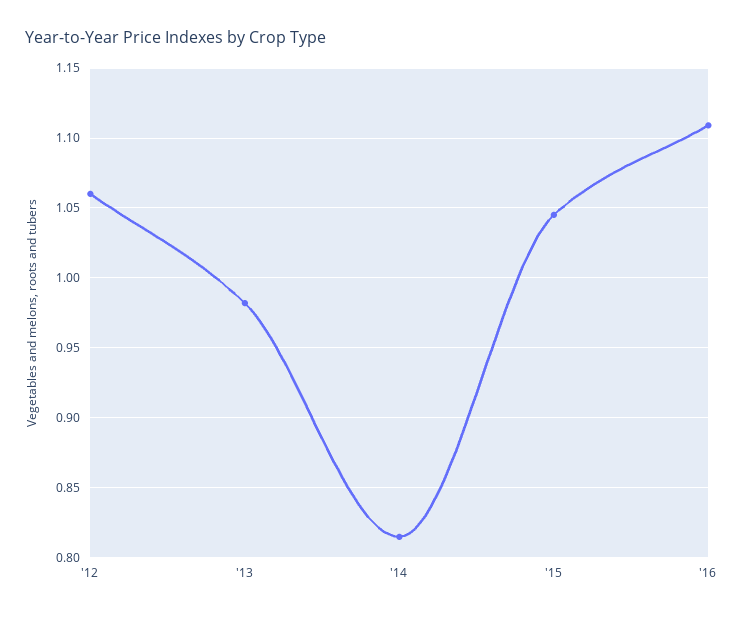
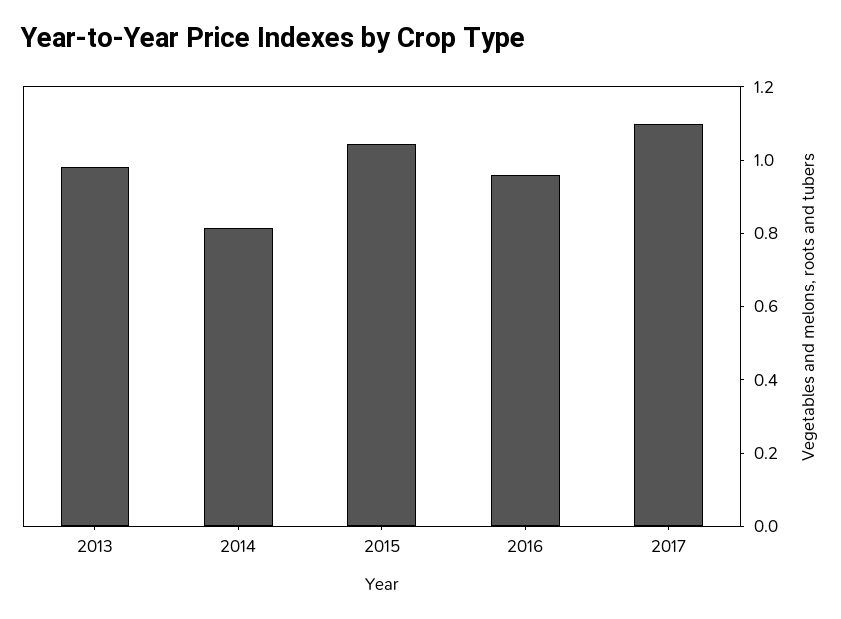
'12: 1.06 -> none
'16: 1.11 -> 0.95
2017: none -> 1.1

